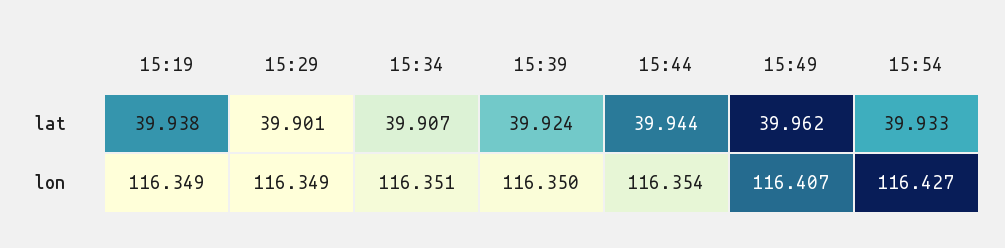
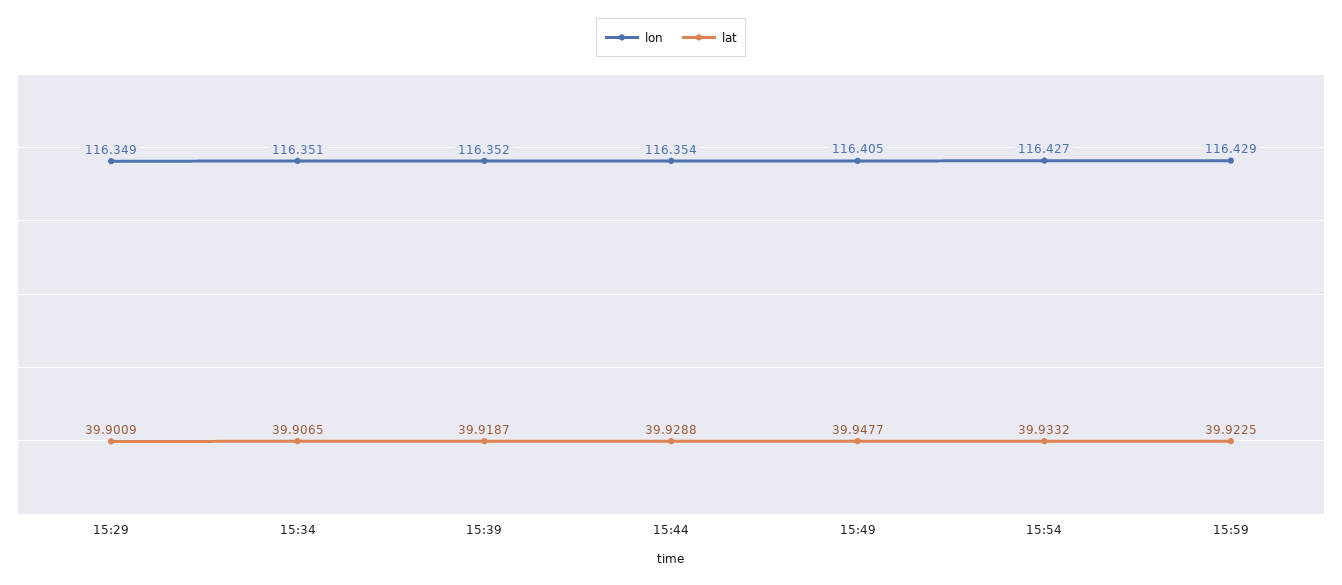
lat, 15:19: 39.938 -> none
lat, 15:39: 39.924 -> 39.9187
lat, 15:44: 39.944 -> 39.9288
lat, 15:49: 39.962 -> 39.9477
lon, 15:19: 116.349 -> none
lon, 15:39: 116.35 -> 116.352
lon, 15:49: 116.407 -> 116.405
lon, 15:59: none -> 116.429
lat, 15:59: none -> 39.9225

